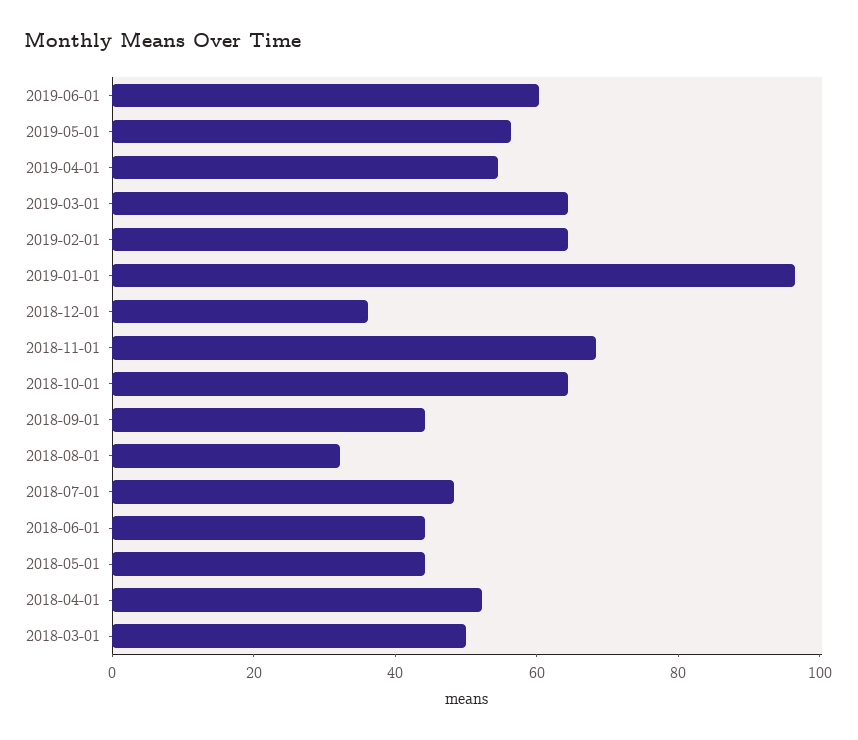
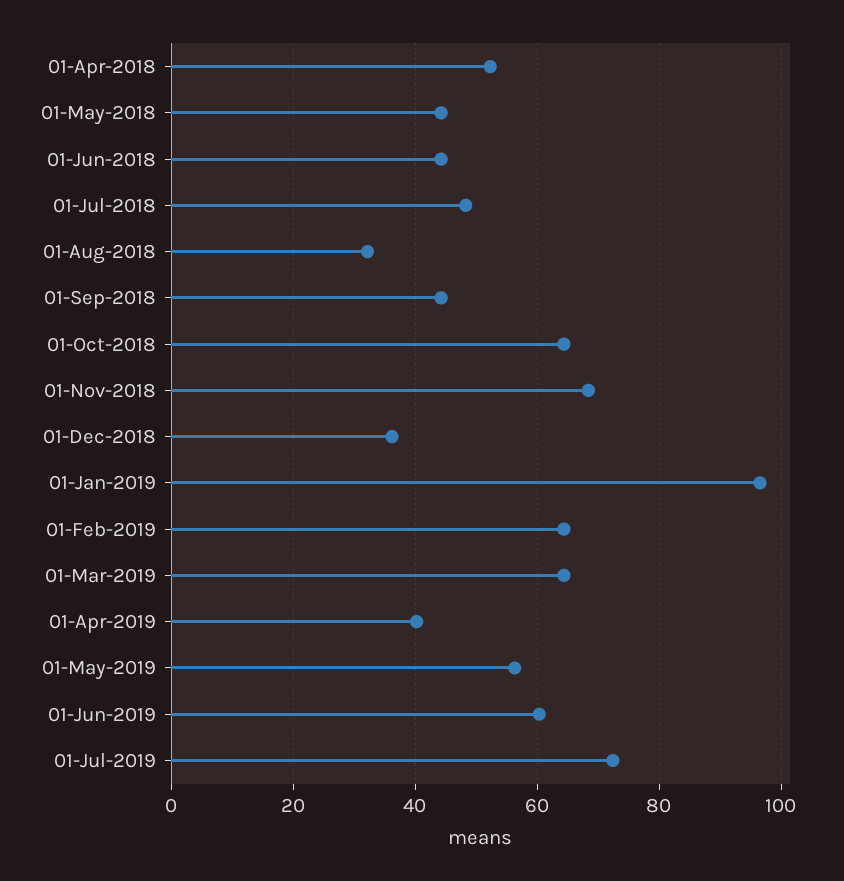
2019-04-01: 55 -> 40
2018-03-01: 50 -> none
01-Jul-2019: none -> 72

